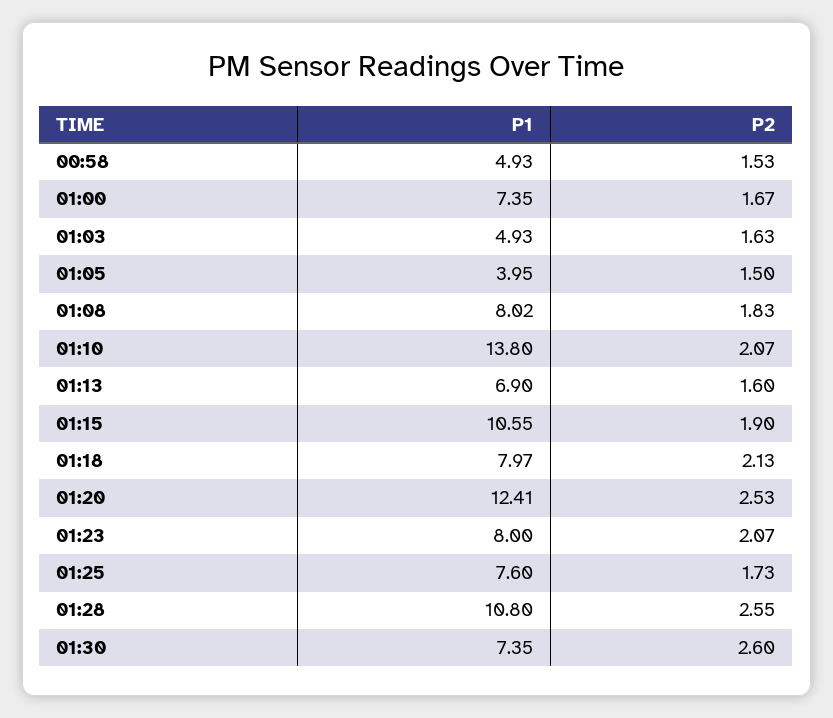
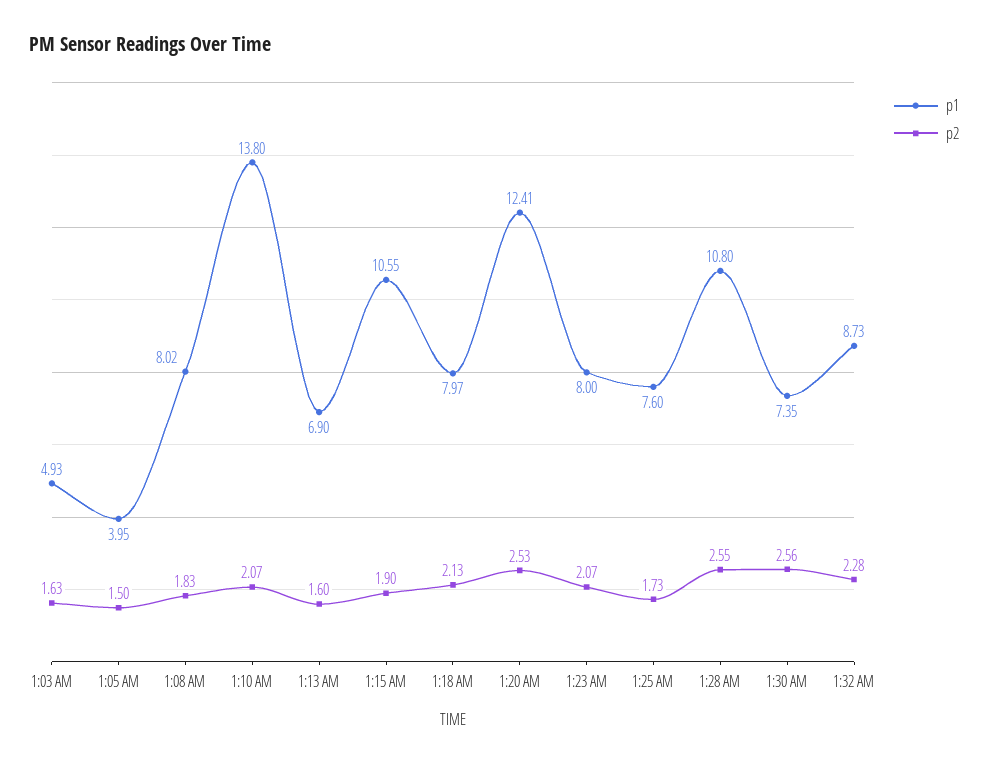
P1, 00:58: 4.93 -> none
P2, 00:58: 1.53 -> none
P1, 01:00: 7.35 -> none
P2, 01:00: 1.67 -> none
P2, 01:30: 2.6 -> 2.56
P1, 1:32 AM: none -> 8.73
P2, 1:32 AM: none -> 2.28

